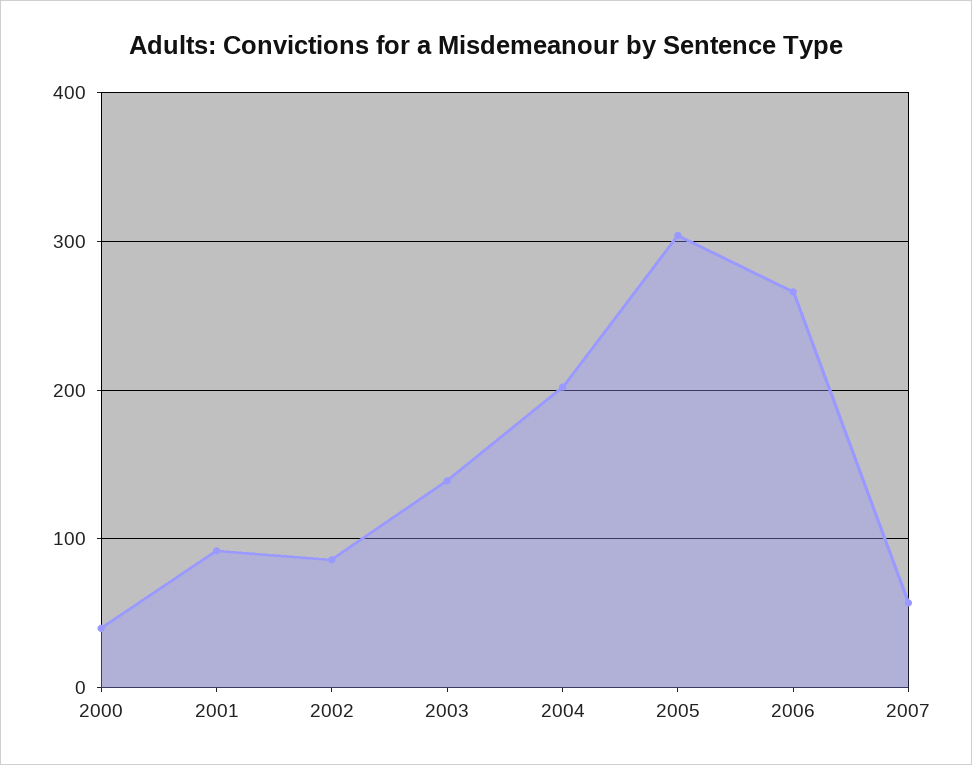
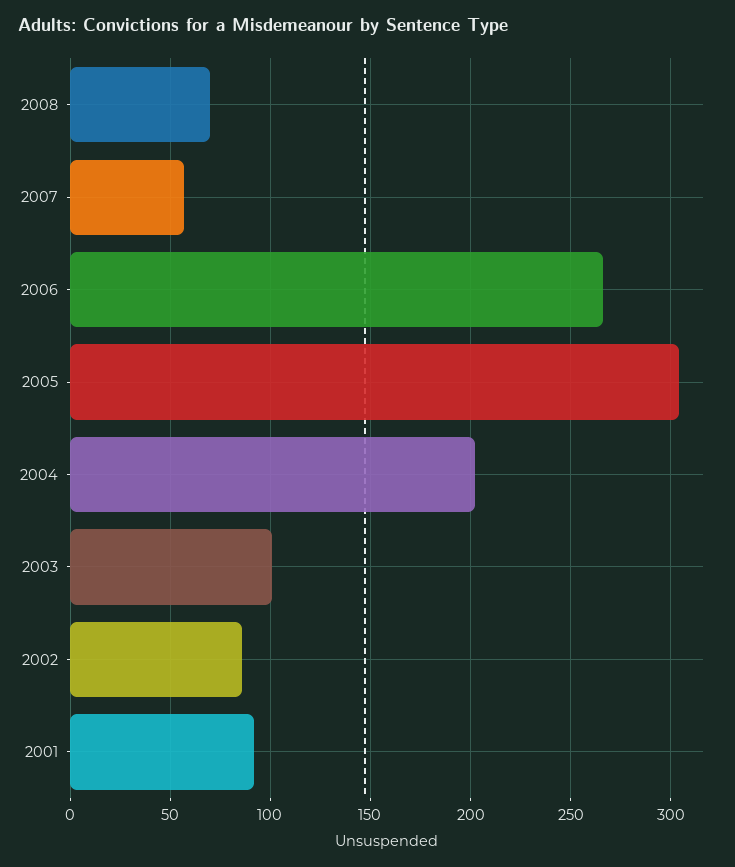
2000: 40 -> none
2003: 140 -> 100
2008: none -> 70

